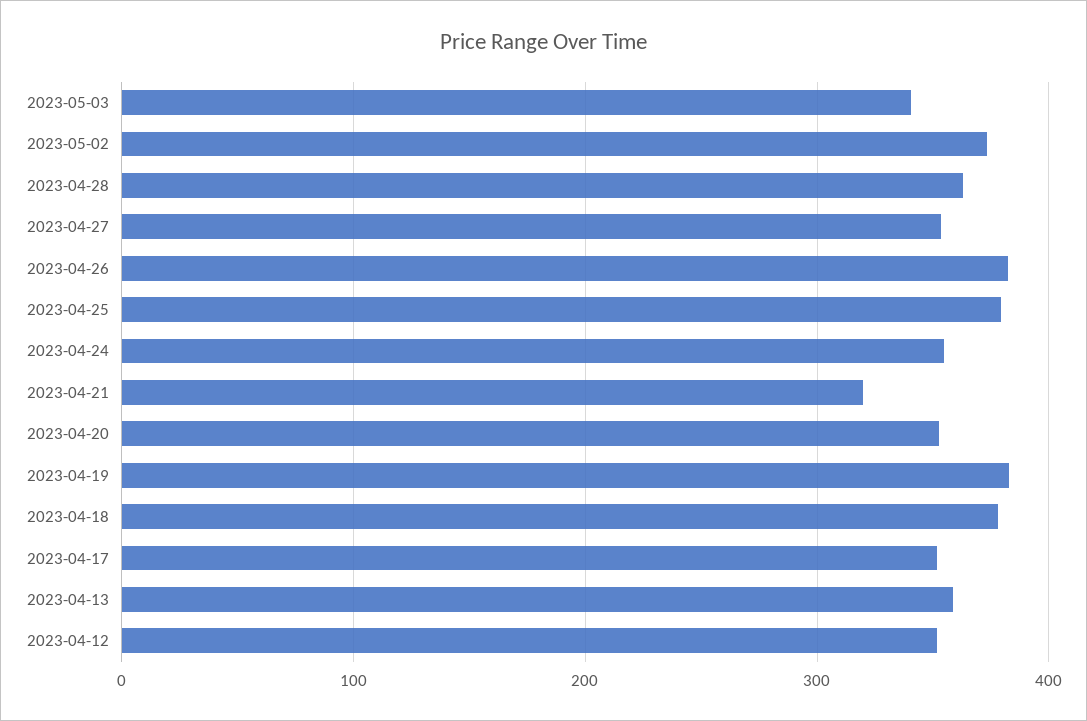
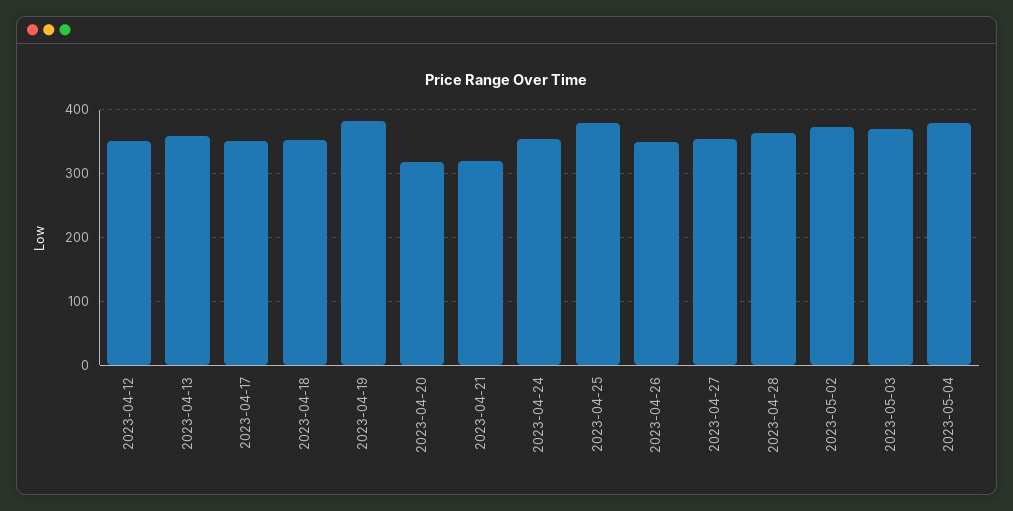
2023-05-03: 340 -> 370
2023-04-26: 380 -> 350
2023-04-20: 350 -> 320
2023-04-18: 380 -> 350
2023-05-04: none -> 380

